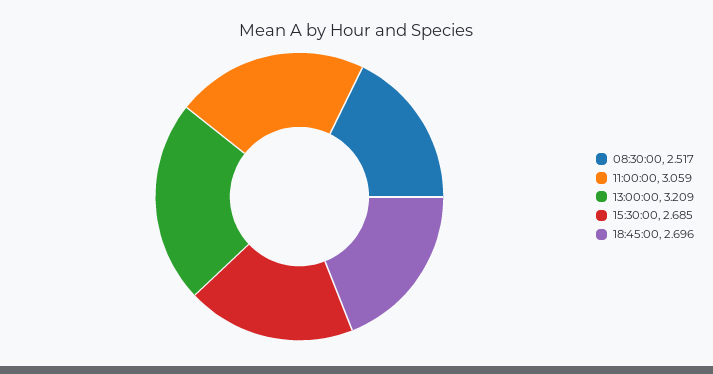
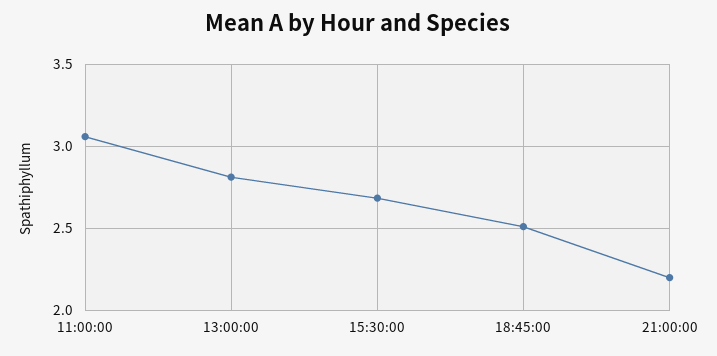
08:30:00: 2.517 -> none
13:00:00: 3.209 -> 2.8
18:45:00: 2.696 -> 2.5
21:00:00: none -> 2.2

